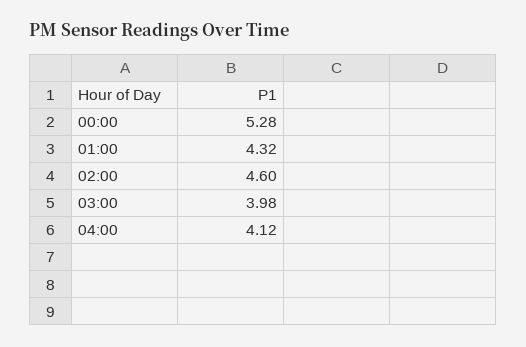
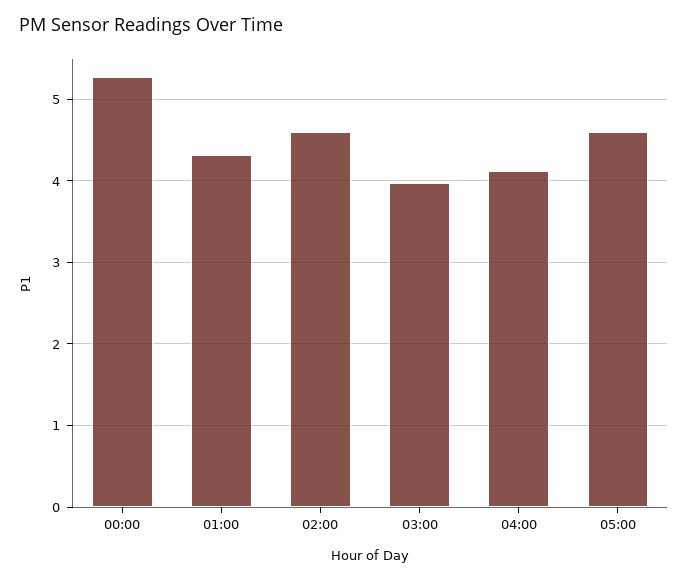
05:00: none -> 4.6

